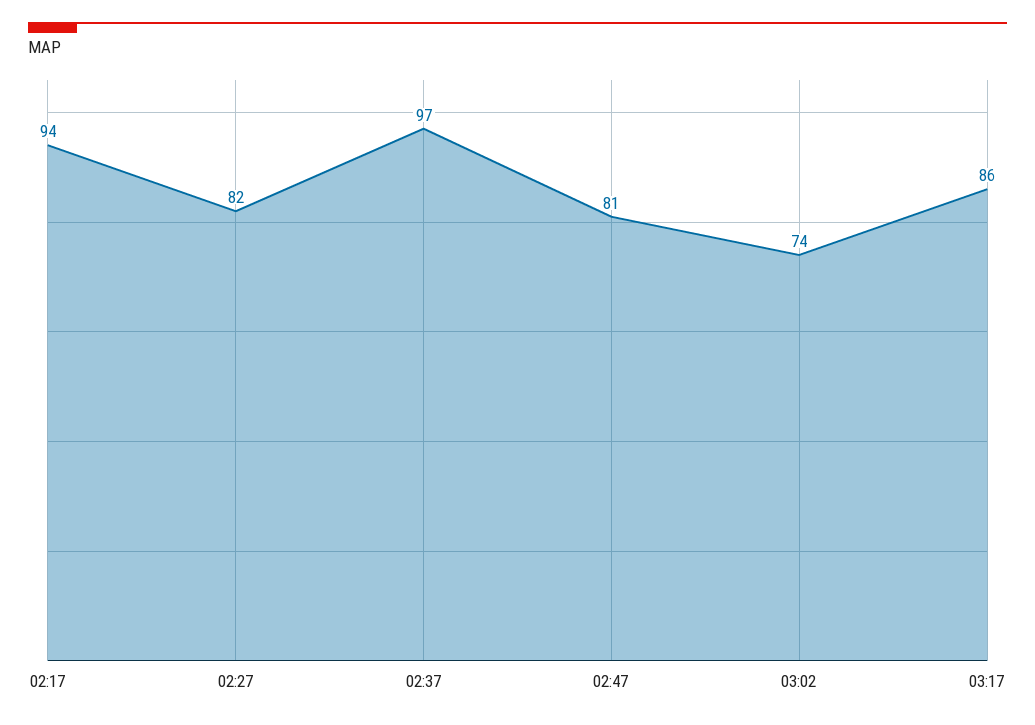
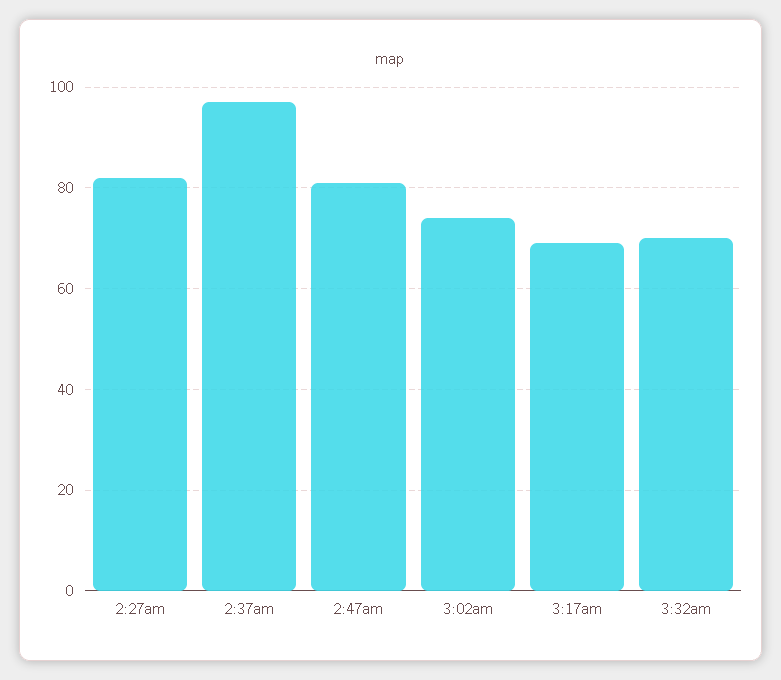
02:17: 94 -> none
03:17: 86 -> 70
3:32am: none -> 70

